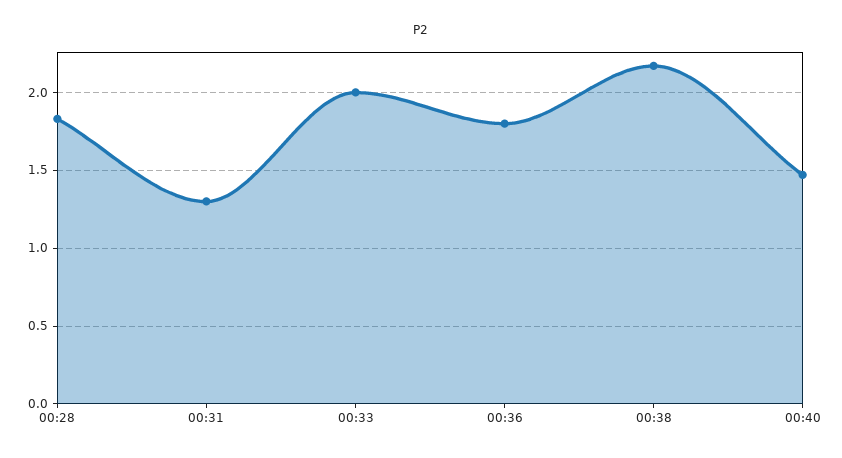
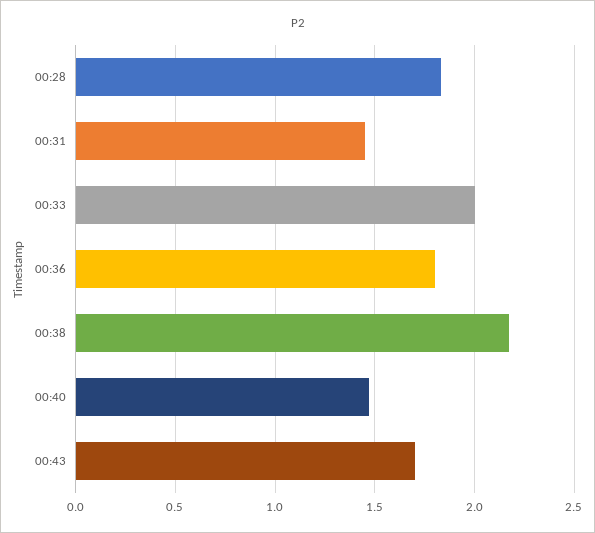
00:31: 1.3 -> 1.45
00:43: none -> 1.7

